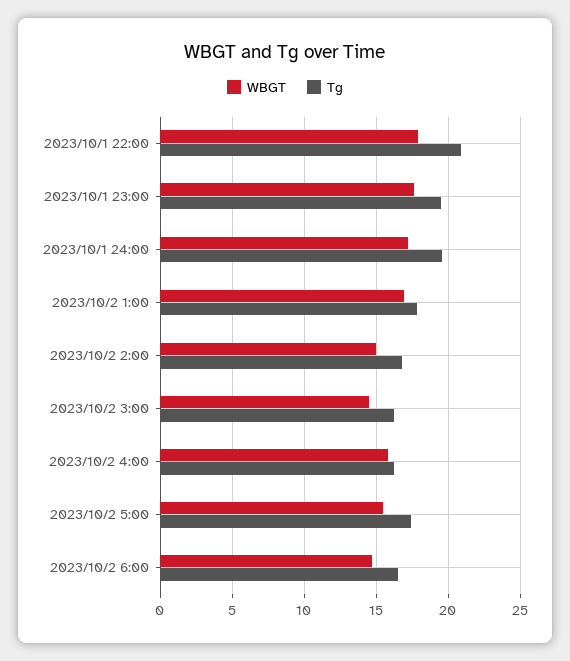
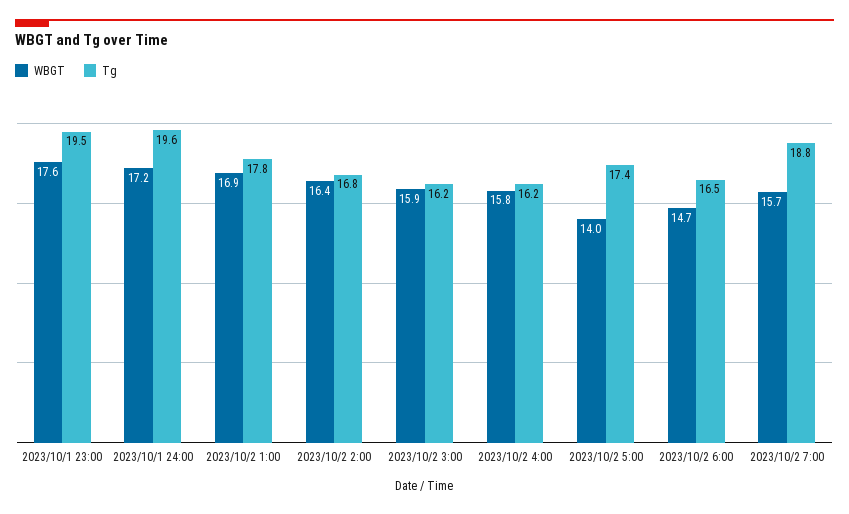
WBGT, 2023/10/1 22:00: 18 -> none
Tg, 2023/10/1 22:00: 21 -> none
WBGT, 2023/10/2 2:00: 15 -> 16.4
WBGT, 2023/10/2 3:00: 14.5 -> 15.9
WBGT, 2023/10/2 5:00: 15.5 -> 14
WBGT, 2023/10/2 7:00: none -> 15.7
Tg, 2023/10/2 7:00: none -> 18.8

